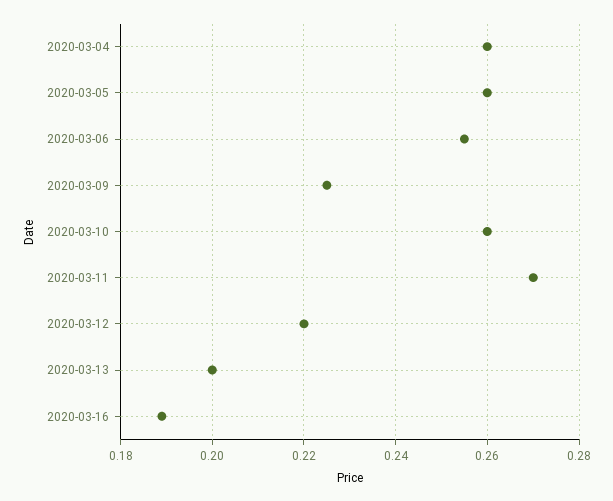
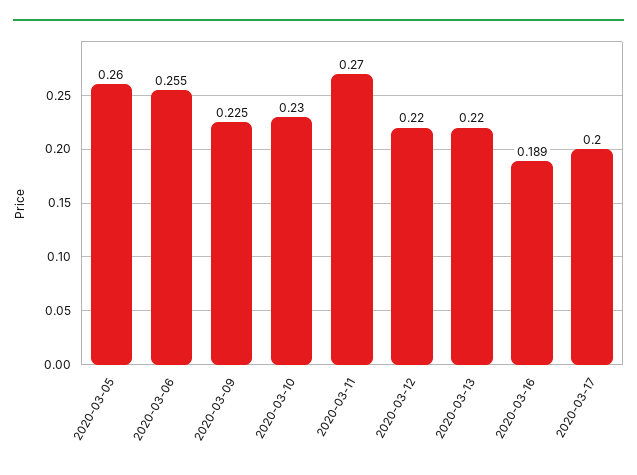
2020-03-04: 0.26 -> none
2020-03-10: 0.26 -> 0.23
2020-03-13: 0.2 -> 0.22
2020-03-17: none -> 0.2

